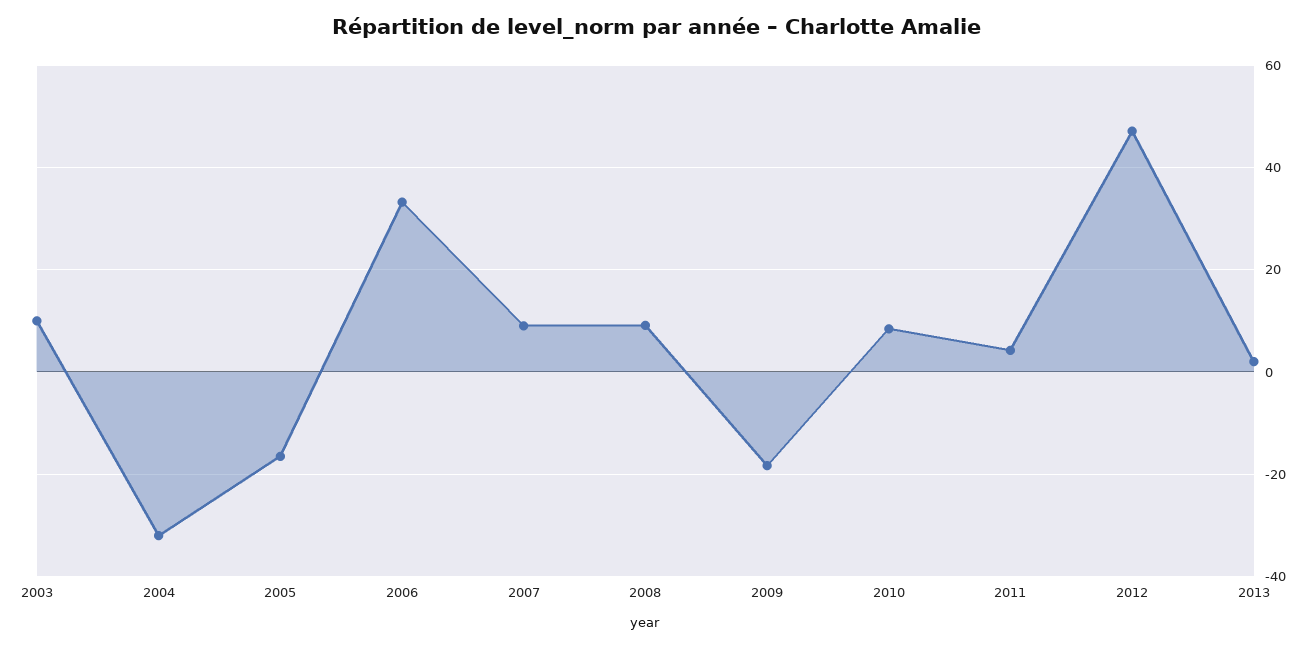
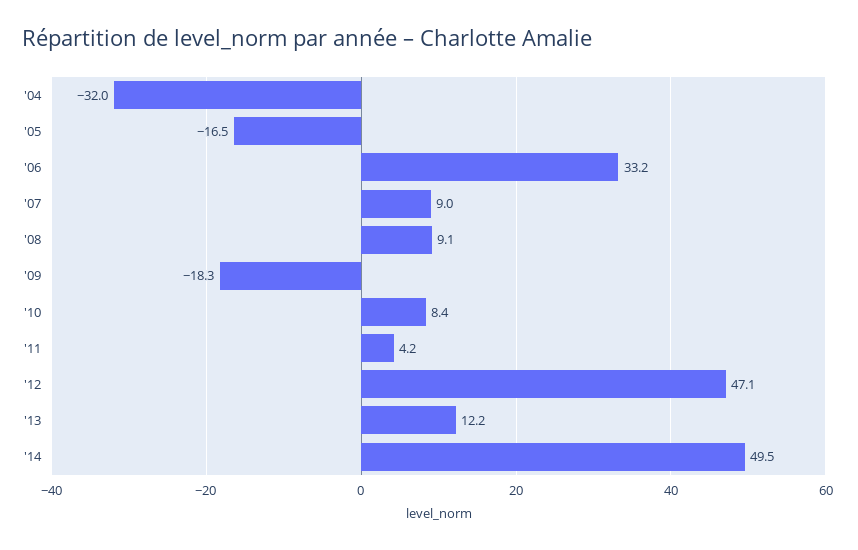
2003: 10 -> none
2013: 2 -> 12.2
'14: none -> 49.5

